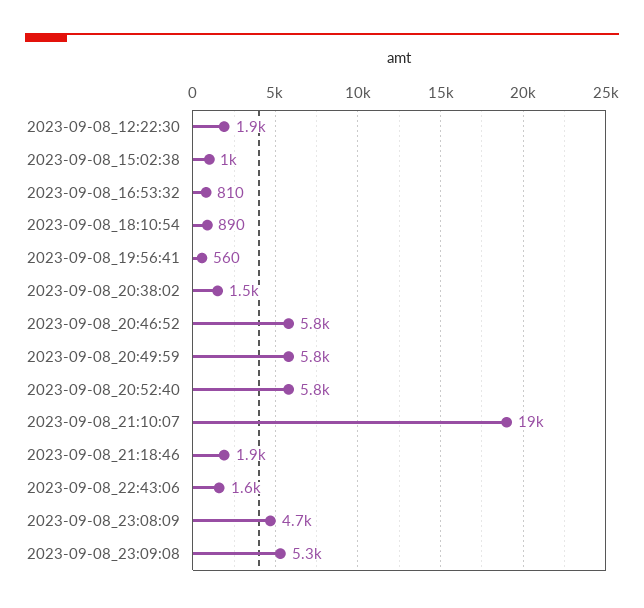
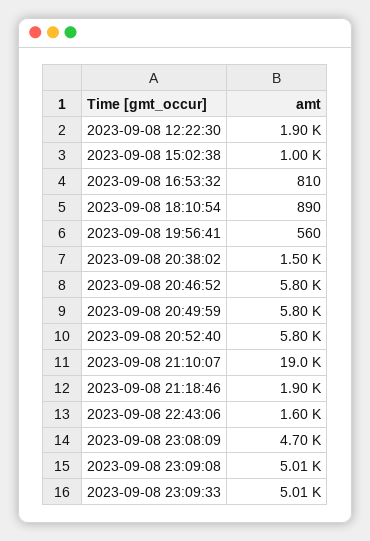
2023-09-08_23:09:08: 5300 -> 5010
2023-09-08 23:09:33: none -> 5010

